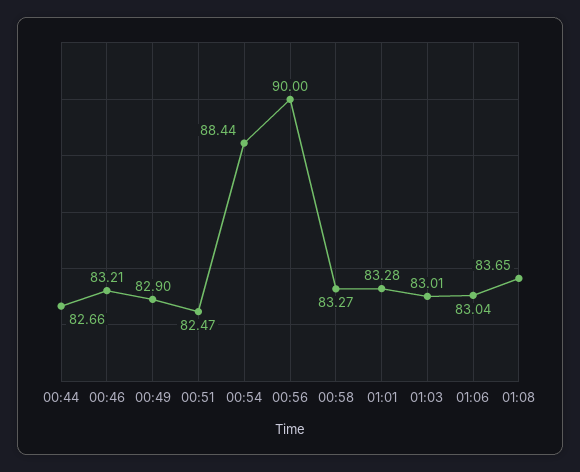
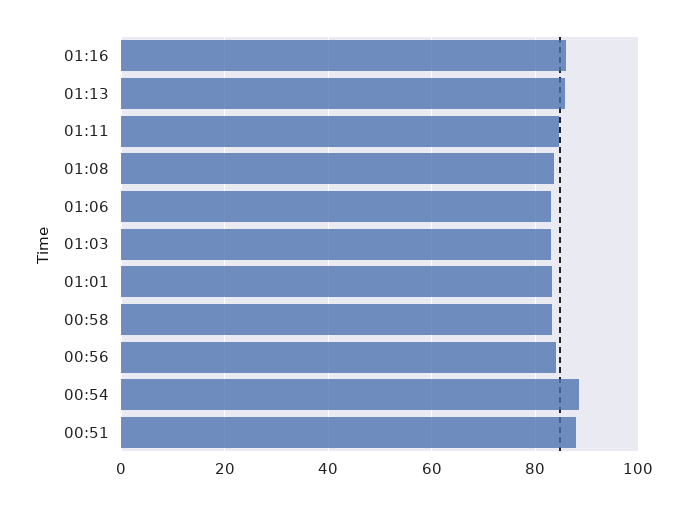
00:44: 82.66 -> none
00:46: 83.21 -> none
00:49: 82.9 -> none
00:51: 82.47 -> 88
00:56: 90 -> 84
01:16: none -> 86
01:13: none -> 86
01:11: none -> 84

